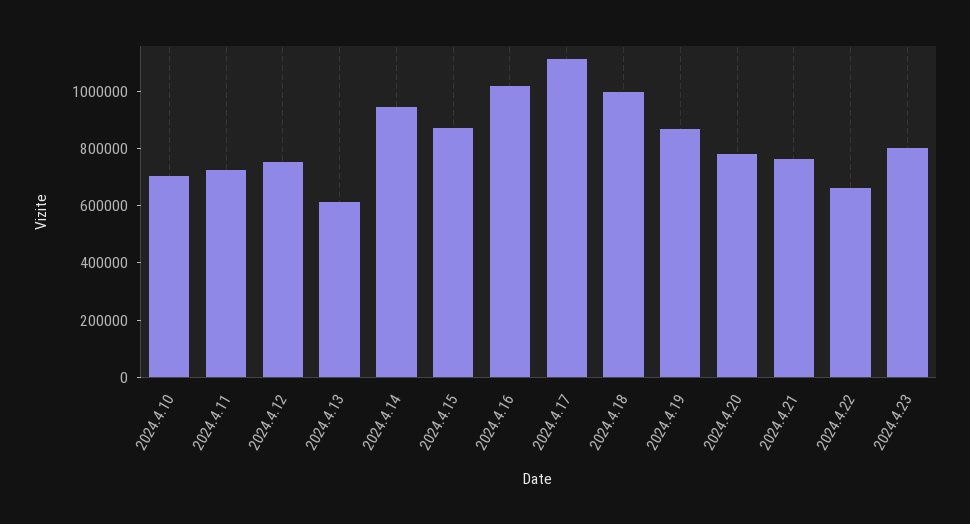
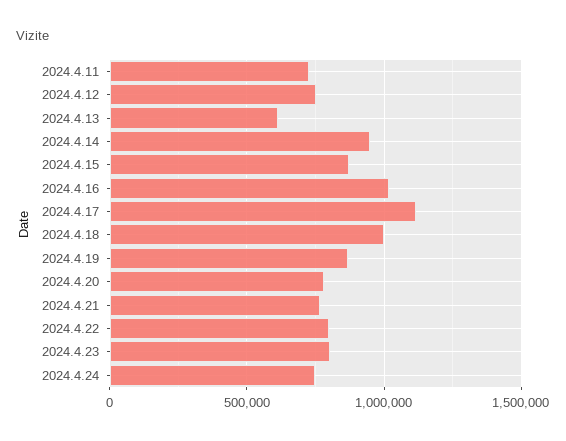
2024.4.10: 700000 -> none
2024.4.22: 650000 -> 800000
2024.4.24: none -> 750000

